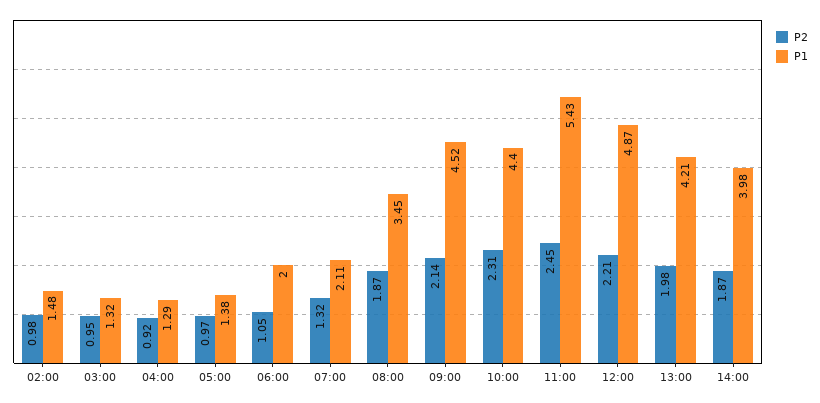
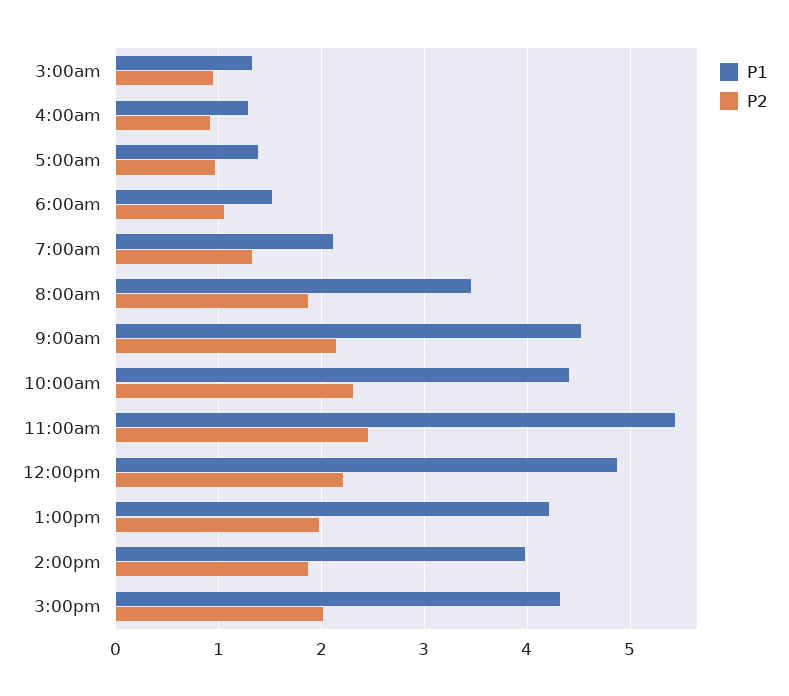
P2, 02:00: 0.98 -> none
P1, 02:00: 1.48 -> none
P1, 06:00: 2 -> 1.5
P1, 3:00pm: none -> 4.3
P2, 3:00pm: none -> 2

